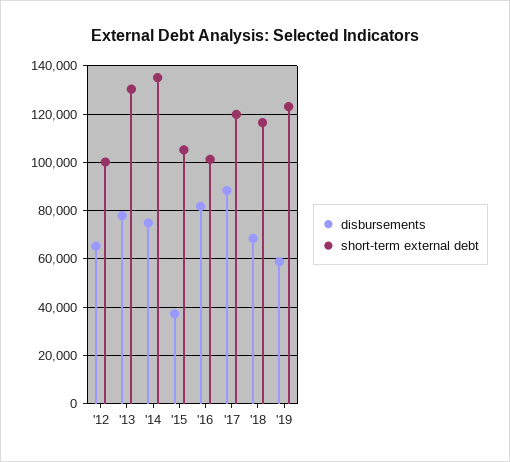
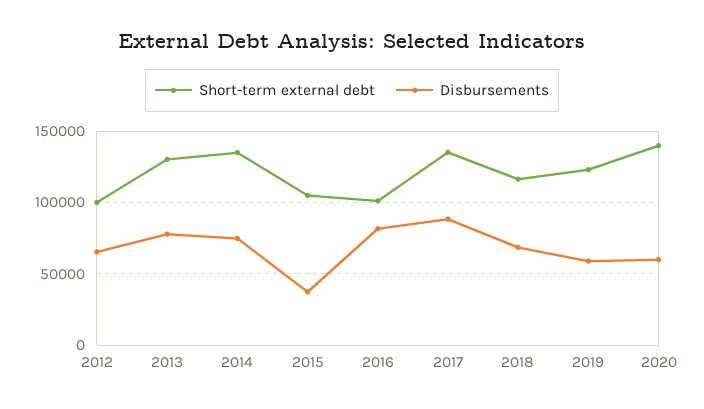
short-term external debt, '17: 120000 -> 135000
short-term external debt, 2020: none -> 140000
disbursements, 2020: none -> 60000

